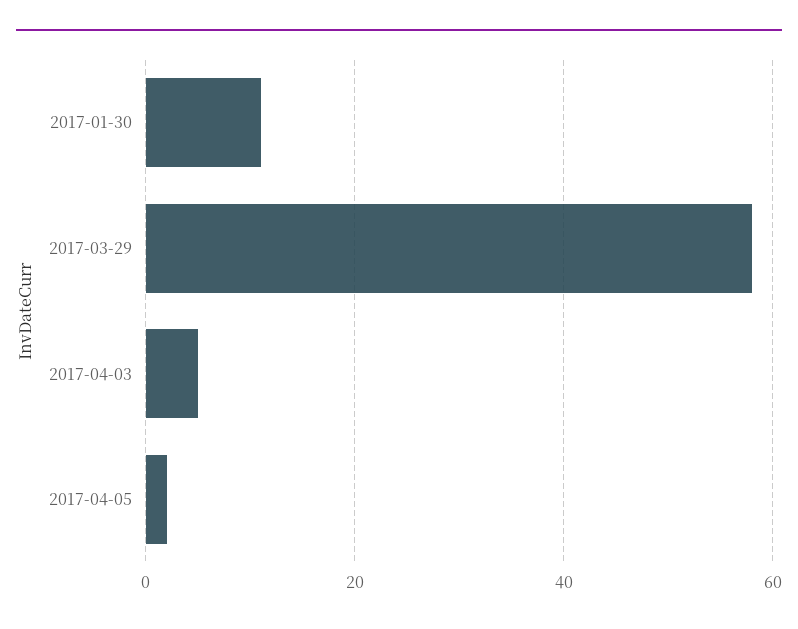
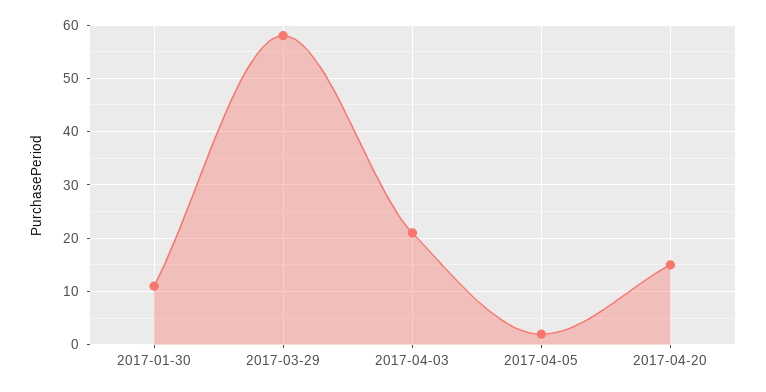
2017-04-03: 5 -> 20
2017-04-20: none -> 15

